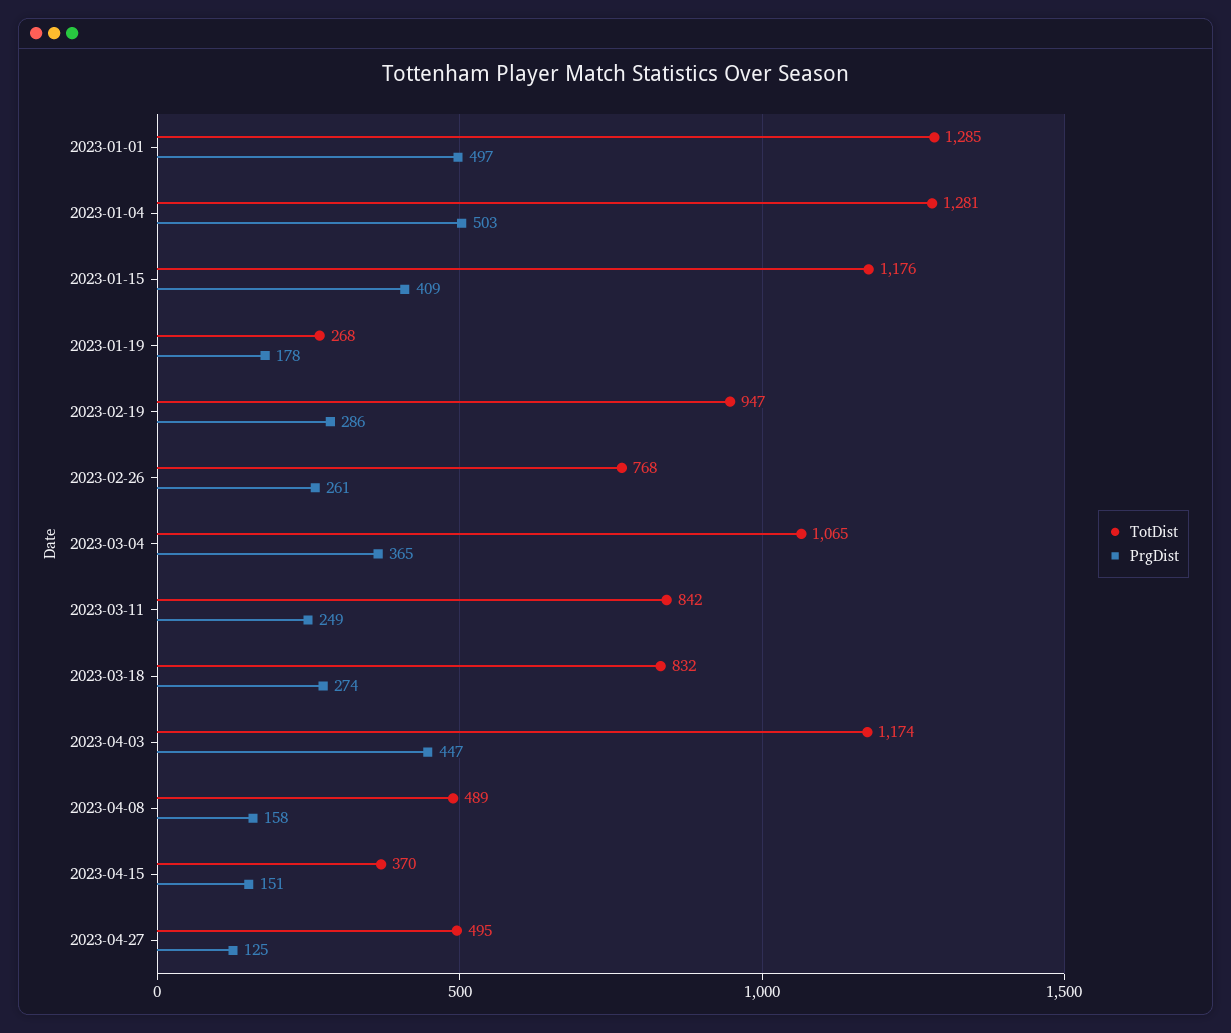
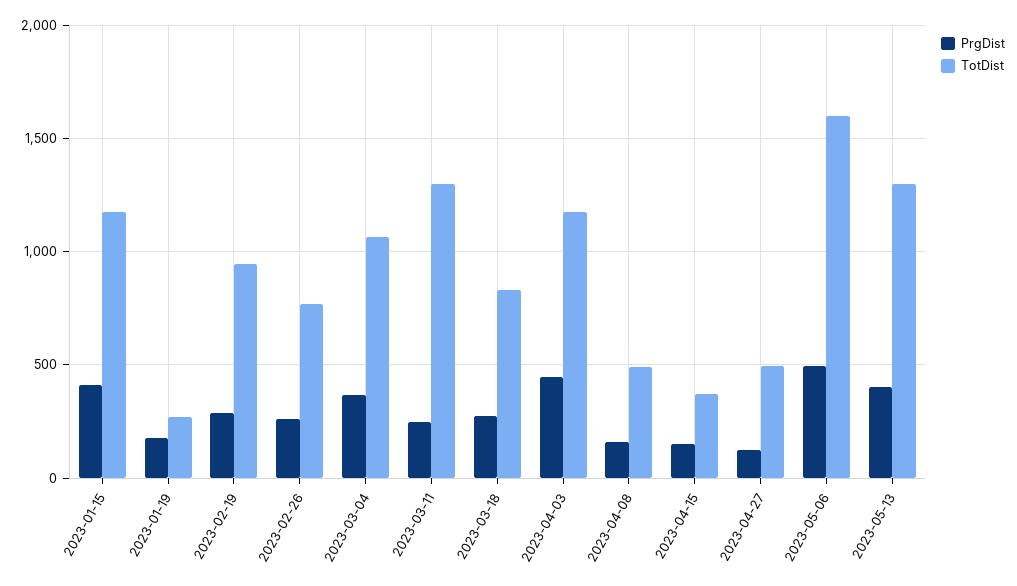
TotDist, 2023-01-01: 1285 -> none
PrgDist, 2023-01-01: 497 -> none
TotDist, 2023-01-04: 1281 -> none
PrgDist, 2023-01-04: 503 -> none
TotDist, 2023-03-11: 842 -> 1300
PrgDist, 2023-05-06: none -> 500
TotDist, 2023-05-06: none -> 1600
PrgDist, 2023-05-13: none -> 400
TotDist, 2023-05-13: none -> 1300

